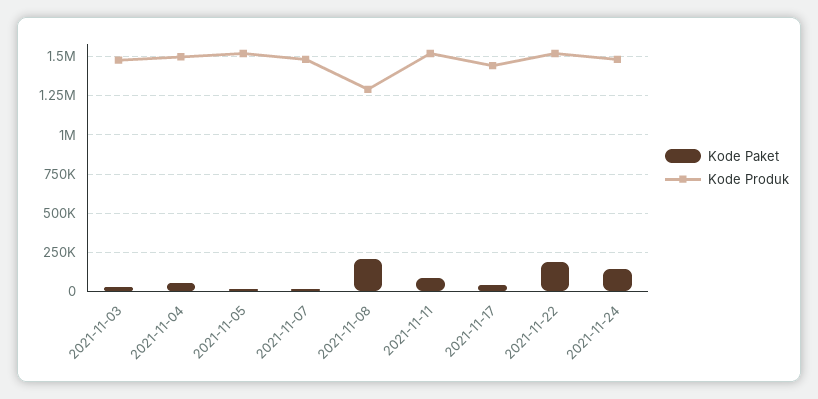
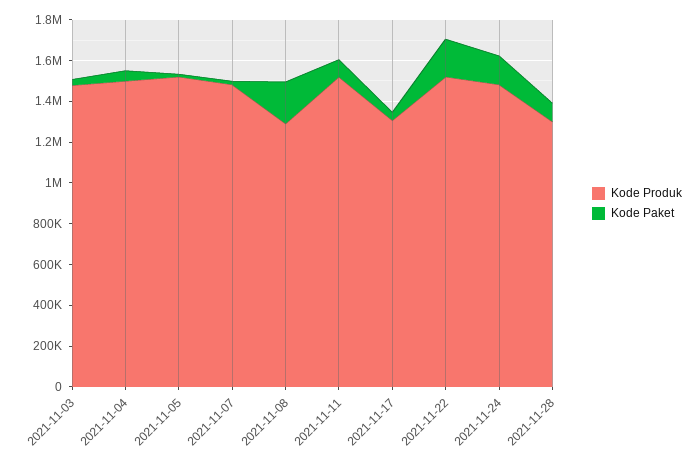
Kode Produk, 2021-11-17: 1450000 -> 1300000
Kode Produk, 2021-11-28: none -> 1300000
Kode Paket, 2021-11-28: none -> 100000

